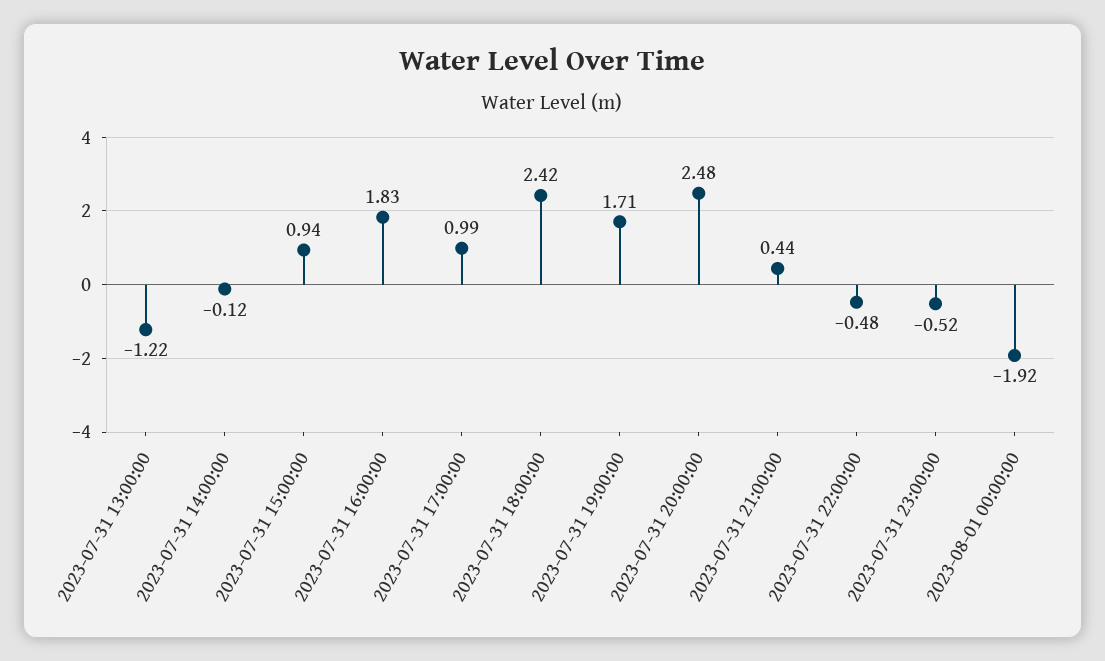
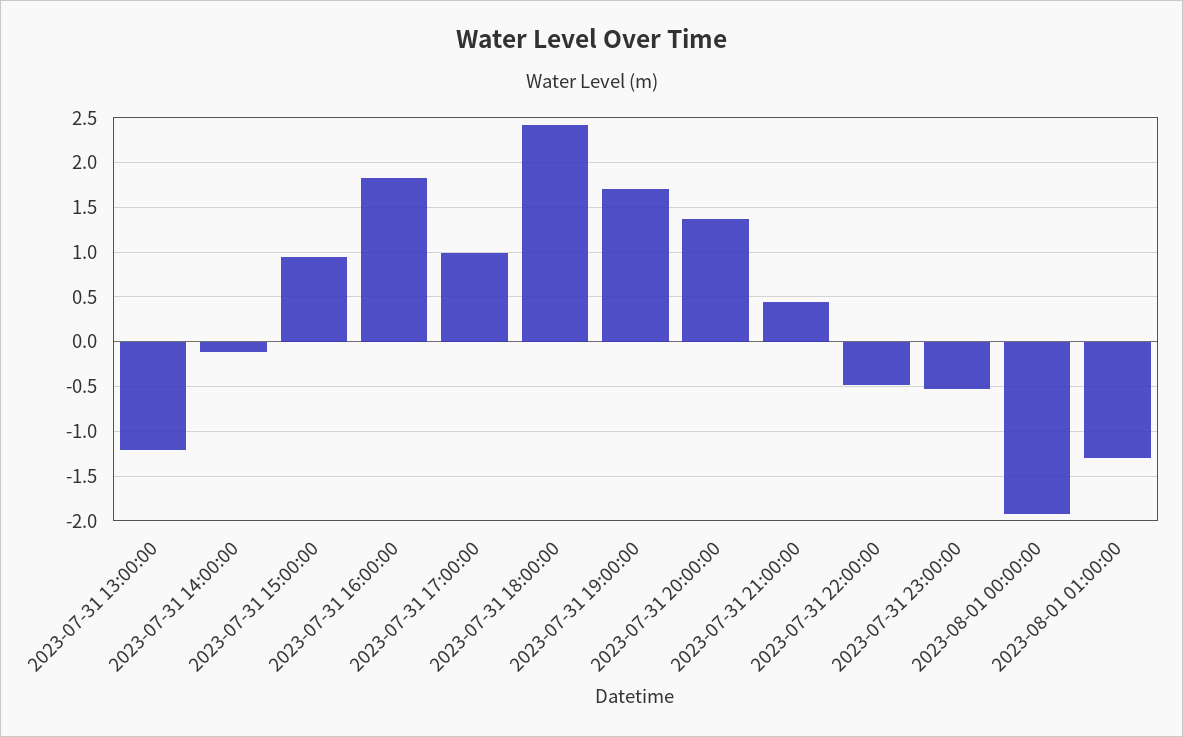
2023-07-31 20:00:00: 2.48 -> 1.4
2023-08-01 01:00:00: none -> -1.3

